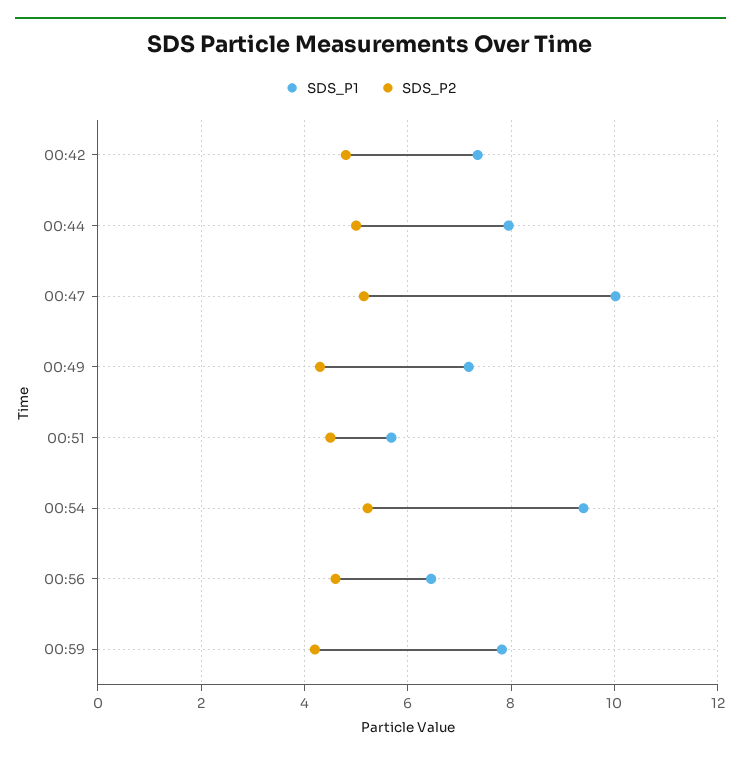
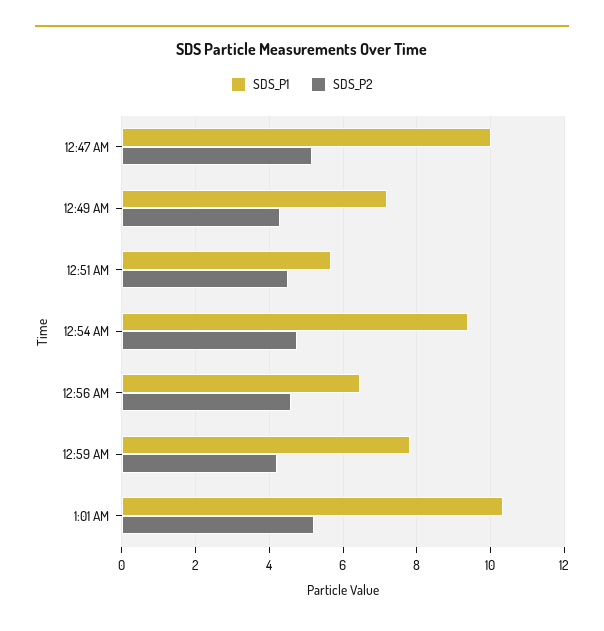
SDS_P1, 00:42: 7.4 -> none
SDS_P2, 00:42: 4.8 -> none
SDS_P1, 00:44: 8 -> none
SDS_P2, 00:44: 5 -> none
SDS_P2, 00:54: 5.2 -> 4.8
SDS_P1, 1:01 AM: none -> 10.4
SDS_P2, 1:01 AM: none -> 5.2

